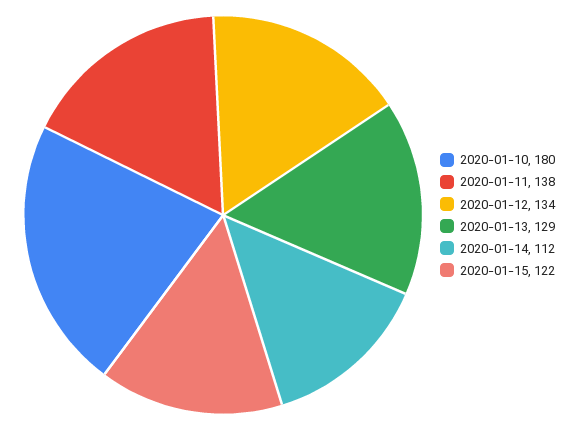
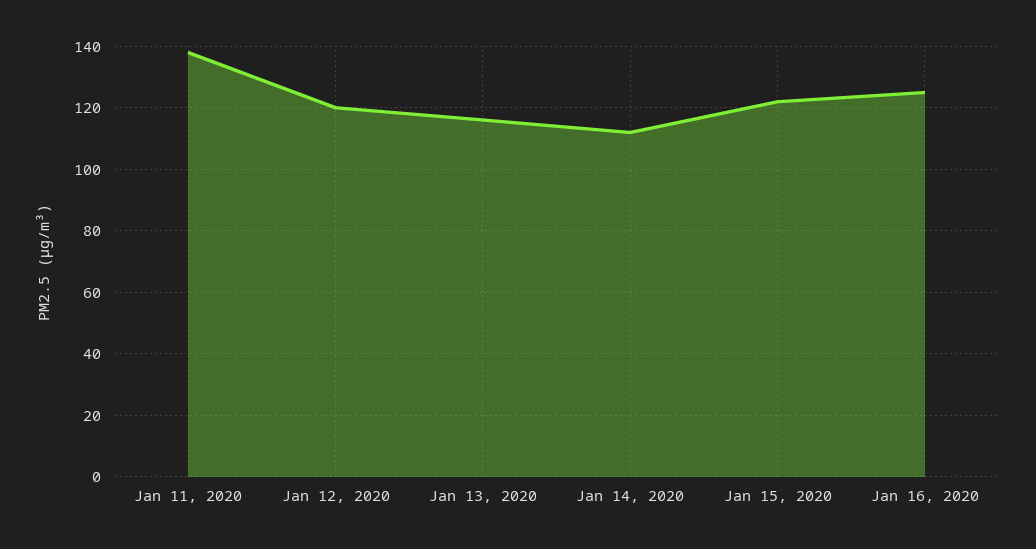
2020-01-10: 180 -> none
2020-01-12: 134 -> 120
2020-01-13: 129 -> 115
Jan 16, 2020: none -> 125

